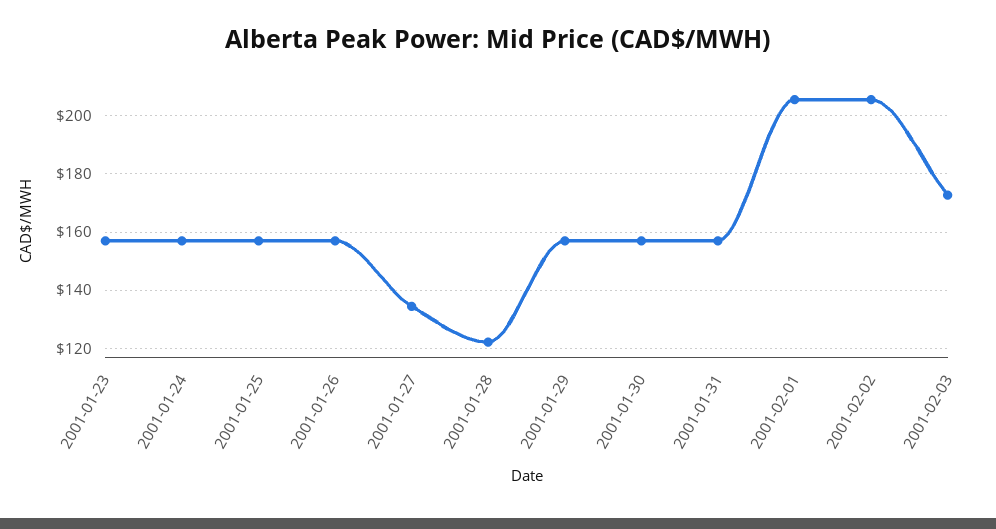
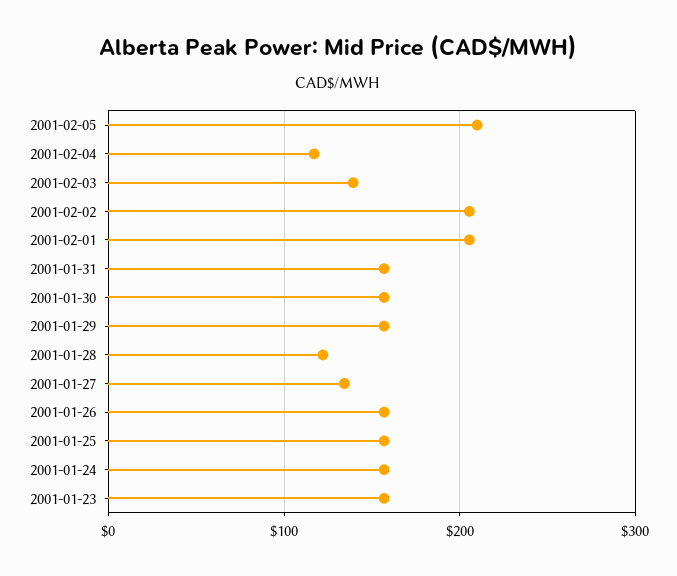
2001-02-03: 172.5 -> 140
2001-02-05: none -> 210
2001-02-04: none -> 120

